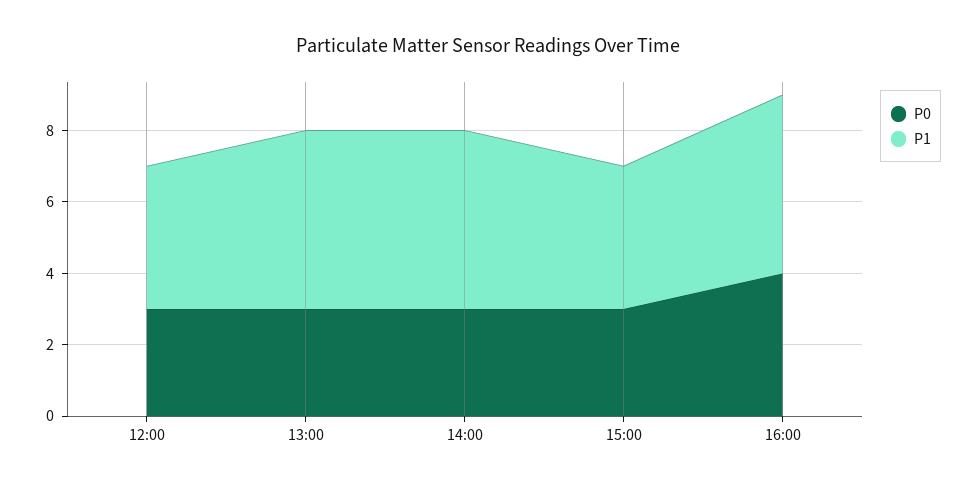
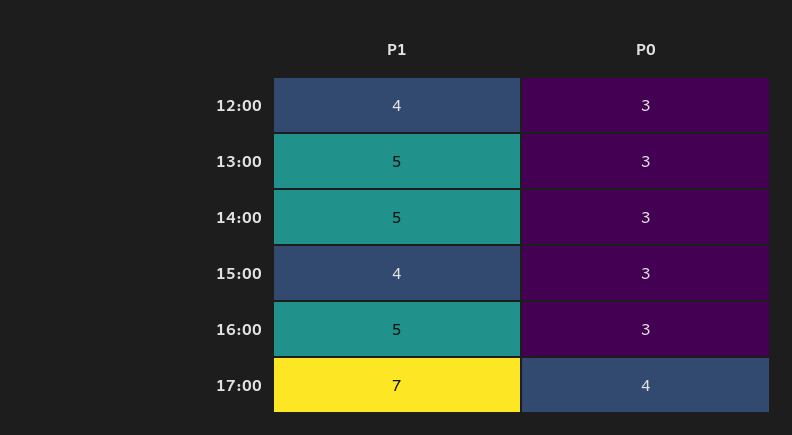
P0, 16:00: 4 -> 3
P1, 17:00: none -> 7
P0, 17:00: none -> 4

